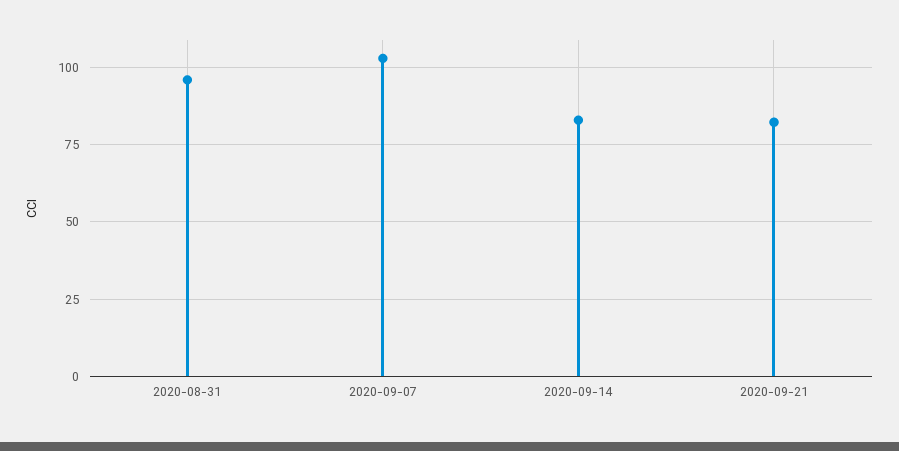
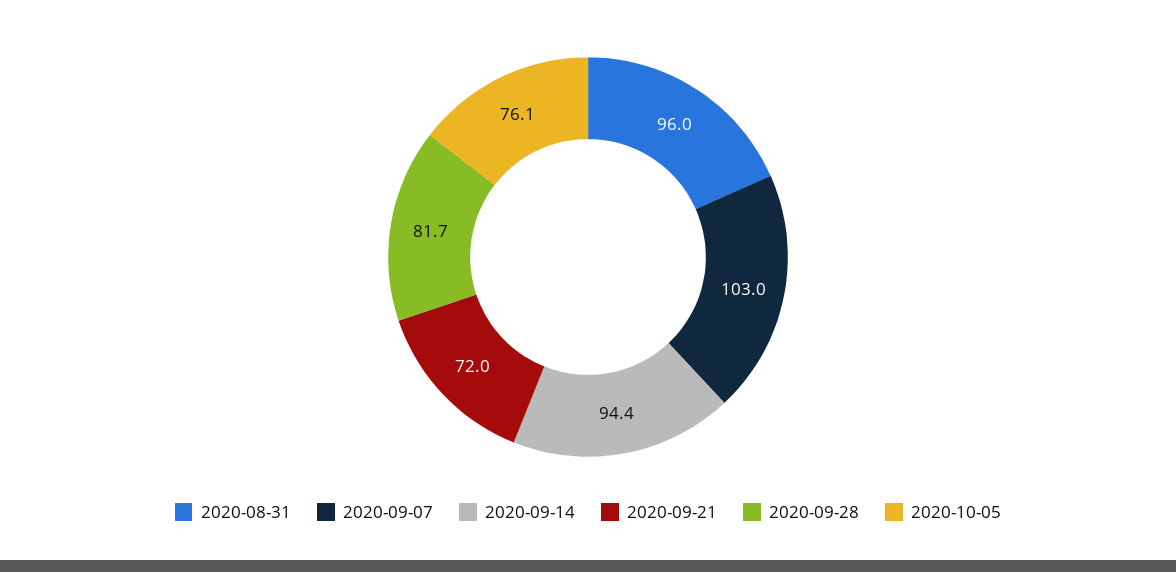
2020-09-14: 82.5 -> 94.4
2020-09-21: 82.5 -> 72
2020-09-28: none -> 81.7
2020-10-05: none -> 76.1

